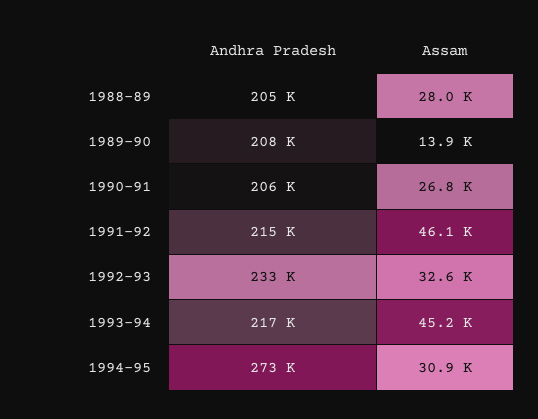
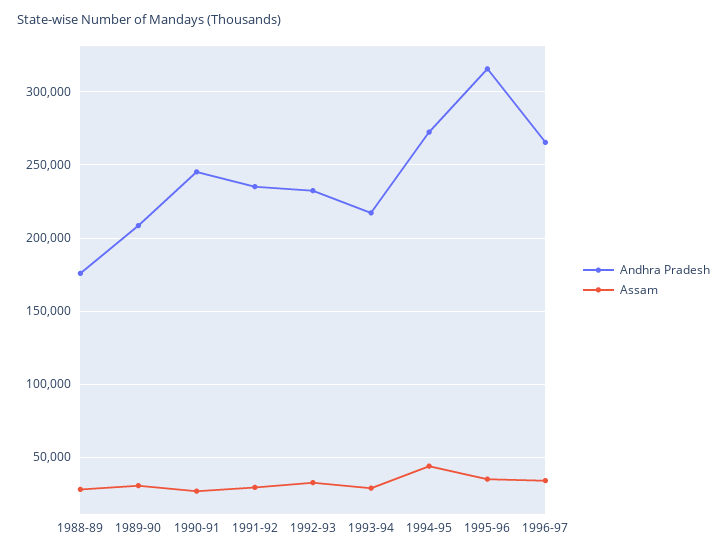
Andhra Pradesh, 1988-89: 205000 -> 175000
Assam, 1989-90: 13900 -> 30000
Andhra Pradesh, 1990-91: 206000 -> 245000
Andhra Pradesh, 1991-92: 215000 -> 235000
Assam, 1991-92: 46100 -> 30000
Assam, 1993-94: 45200 -> 30000
Assam, 1994-95: 30900 -> 45000
Andhra Pradesh, 1995-96: none -> 315000
Assam, 1995-96: none -> 35000
Andhra Pradesh, 1996-97: none -> 265000
Assam, 1996-97: none -> 35000

